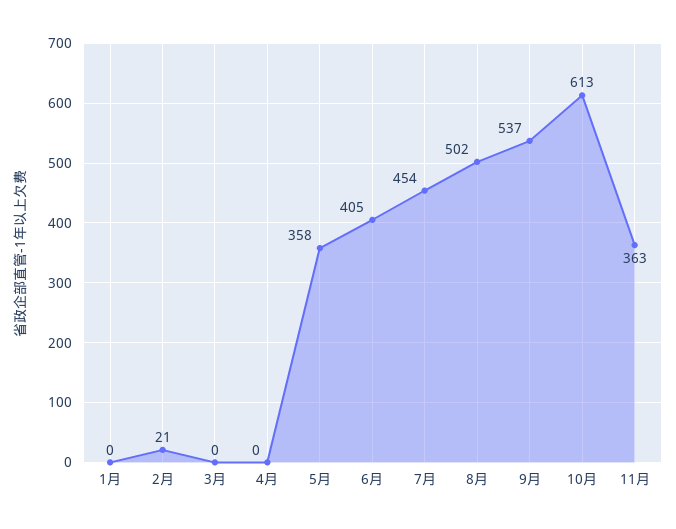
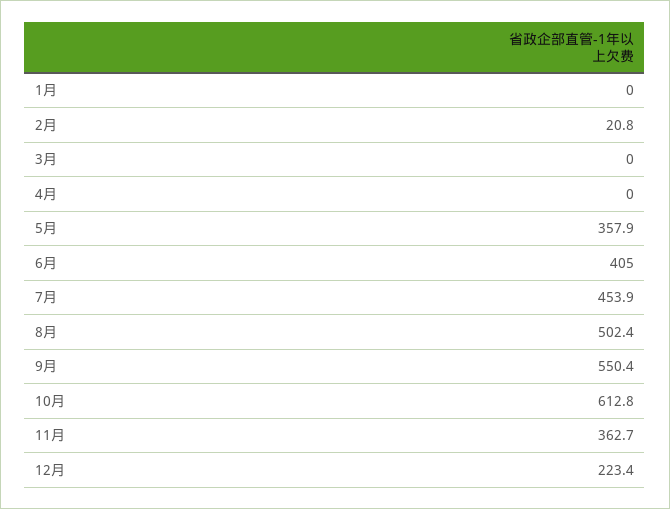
9月: 537 -> 550.4
12月: none -> 223.4

